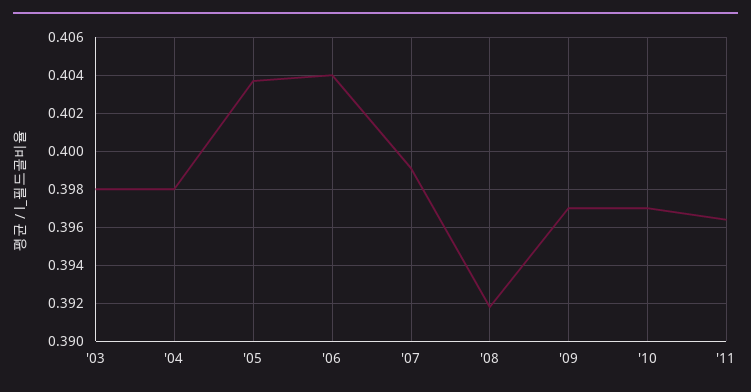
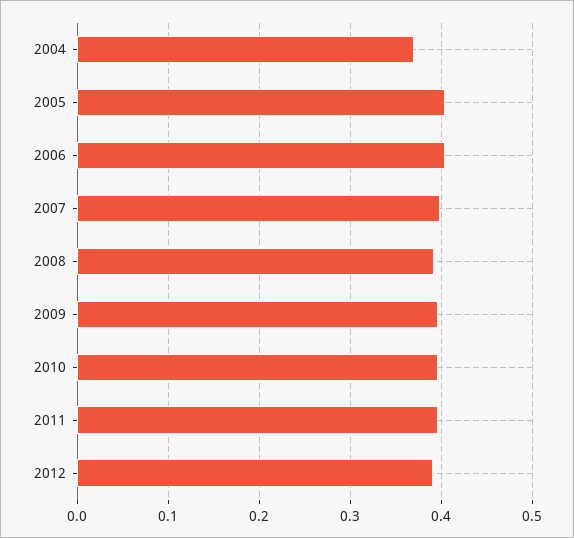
'03: 0.398 -> none
'04: 0.398 -> 0.37
2012: none -> 0.39

